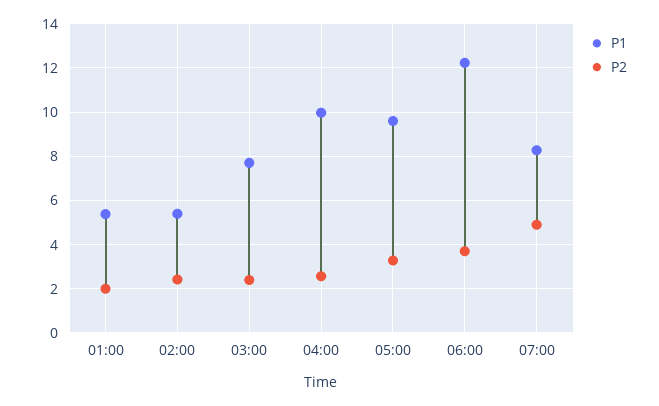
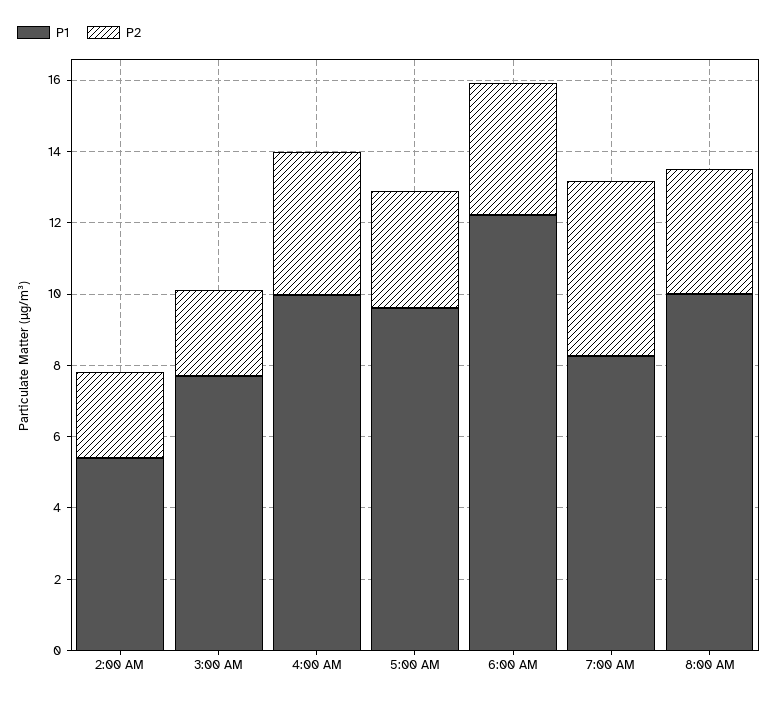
P1, 01:00: 5.5 -> none
P2, 01:00: 2 -> none
P2, 04:00: 2.5 -> 4
P1, 8:00 AM: none -> 10
P2, 8:00 AM: none -> 3.5

